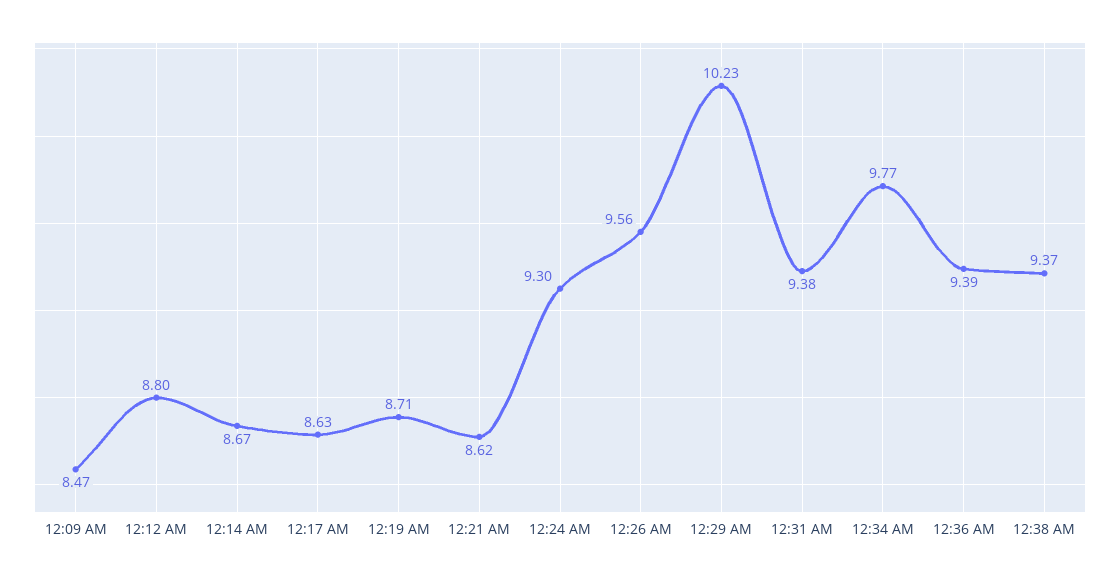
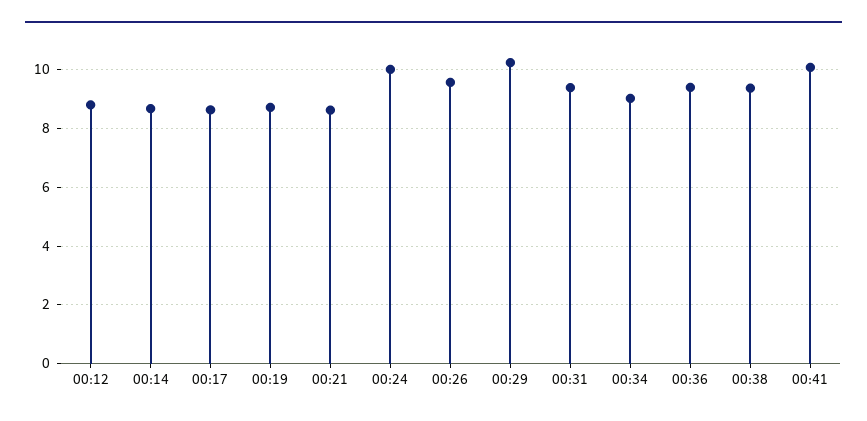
12:09 AM: 8.47 -> none
12:24 AM: 9.3 -> 10
12:34 AM: 9.77 -> 9
00:41: none -> 10

